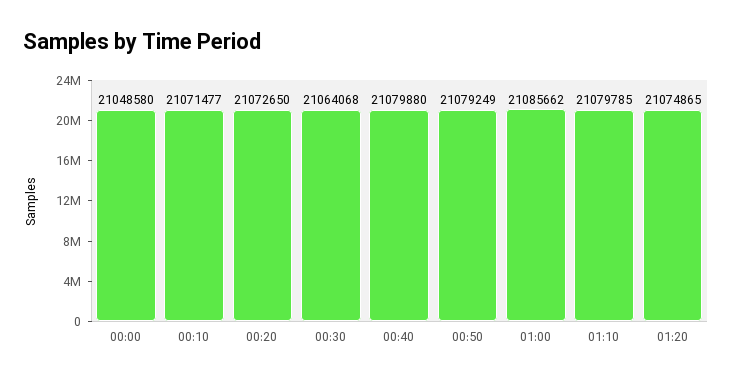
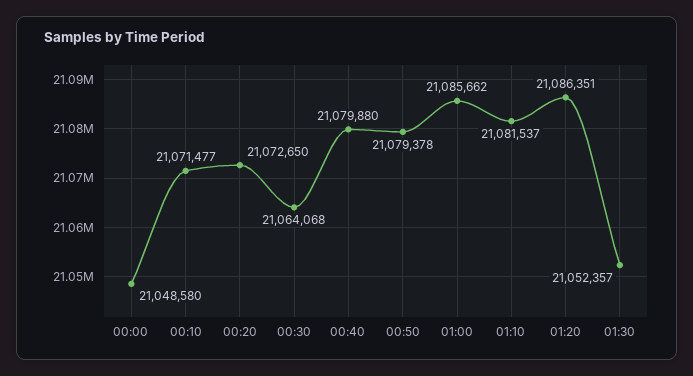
00:50: 21079249 -> 21079378
01:10: 21079785 -> 21081537
01:20: 21074865 -> 21086351
01:30: none -> 21052357

